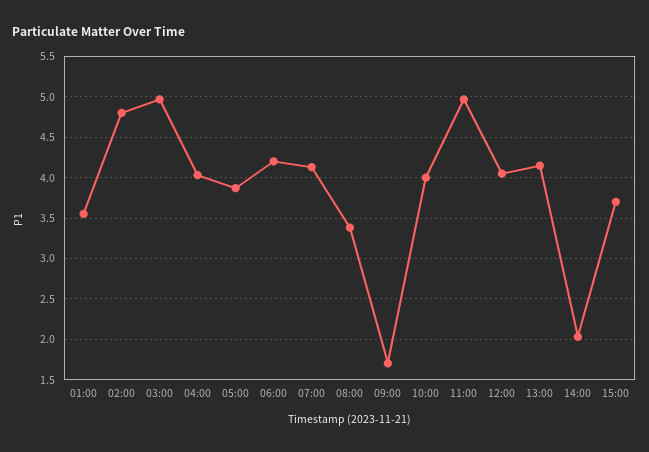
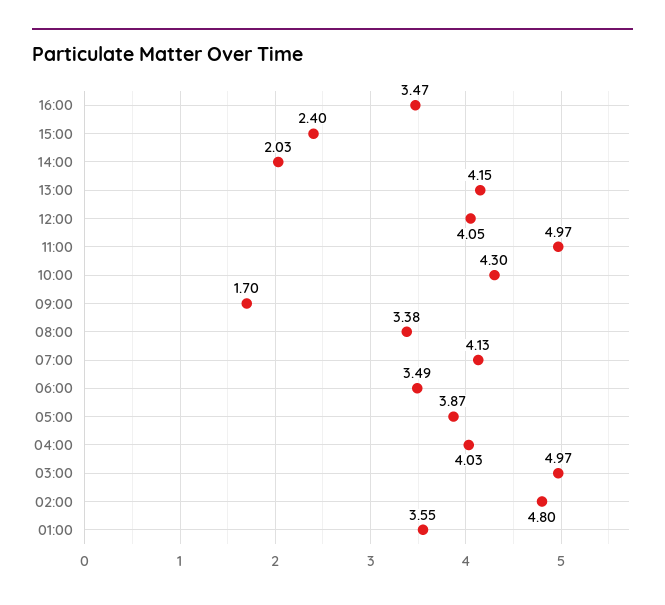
06:00: 4.2 -> 3.49
10:00: 4 -> 4.3
15:00: 3.7 -> 2.4
16:00: none -> 3.47

